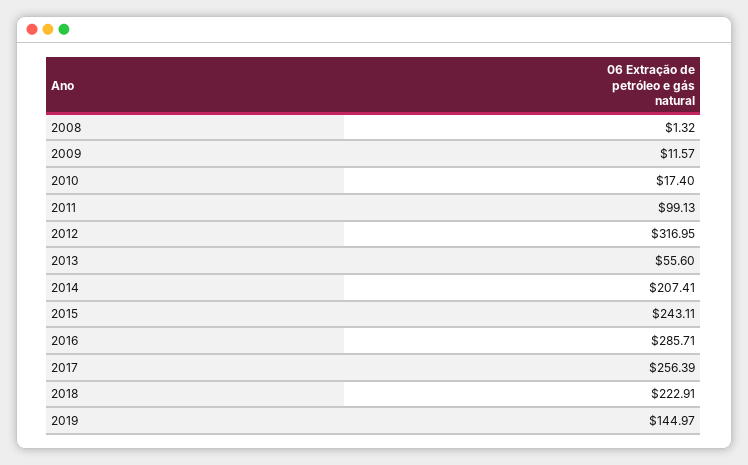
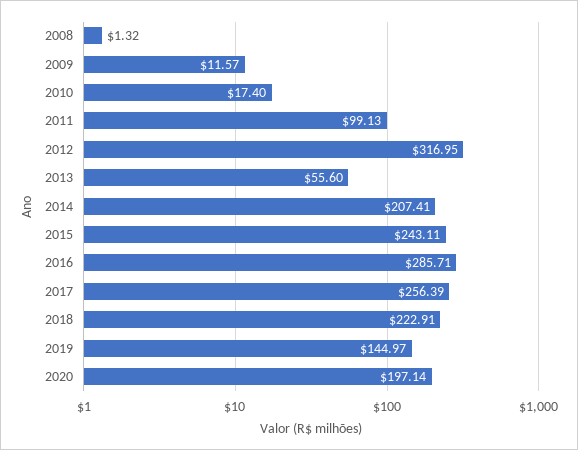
2020: none -> 197.14

